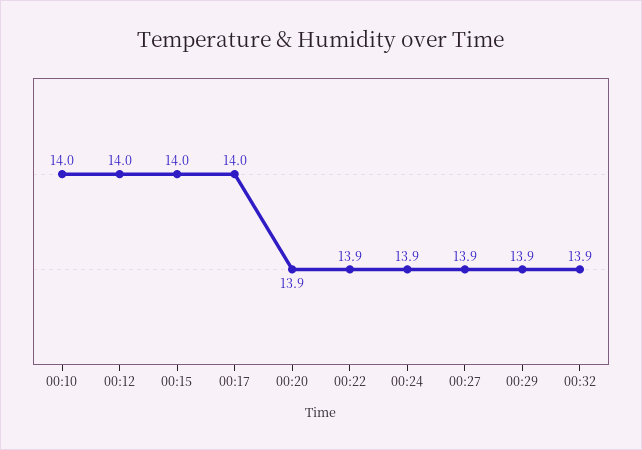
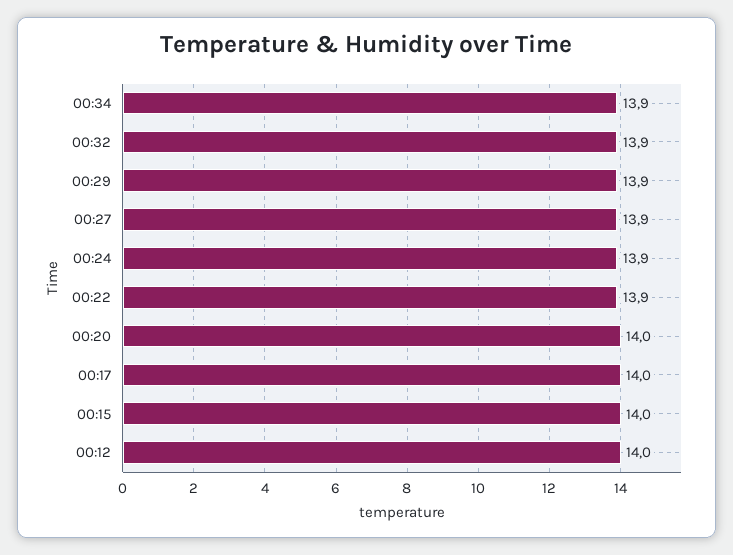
00:10: 14 -> none
00:20: 13.9 -> 14
00:34: none -> 13.9

